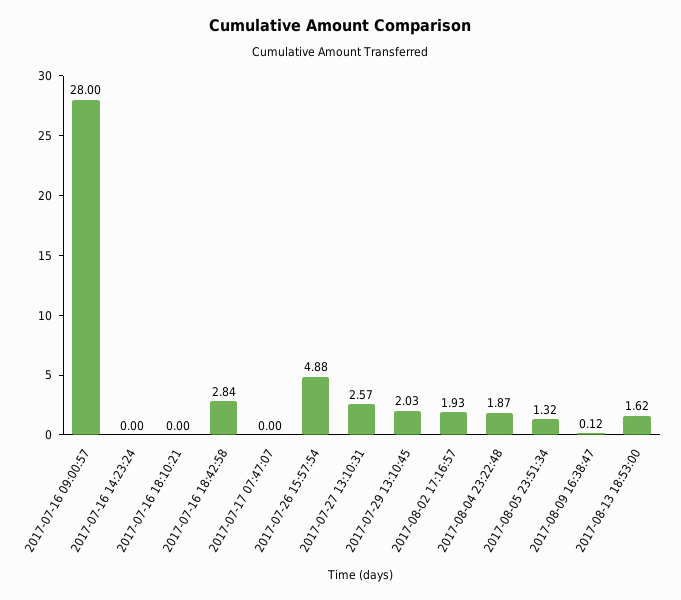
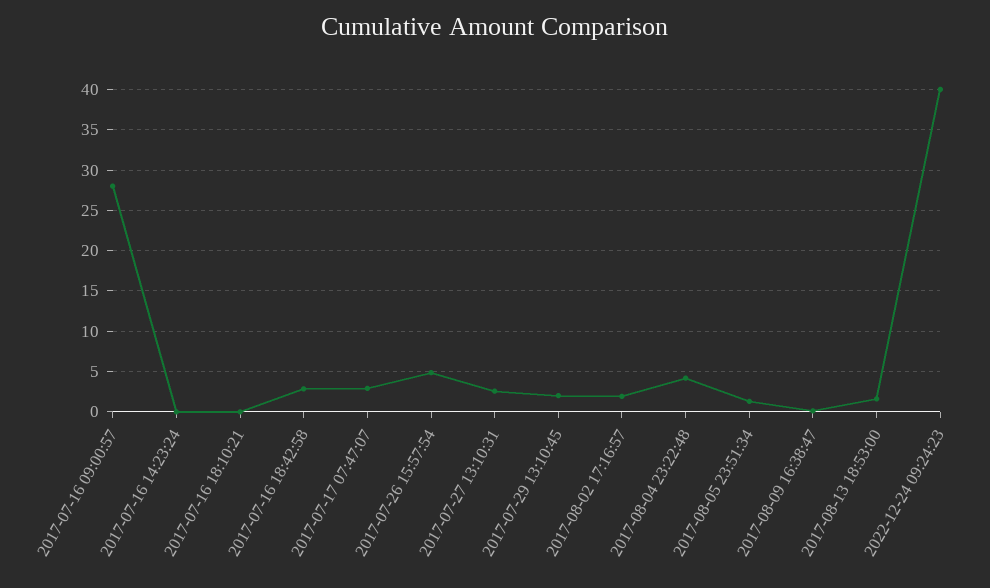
2017-07-17 07:47:07: 0 -> 3
2017-08-04 23:22:48: 1.87 -> 4
2022-12-24 09:24:23: none -> 40

